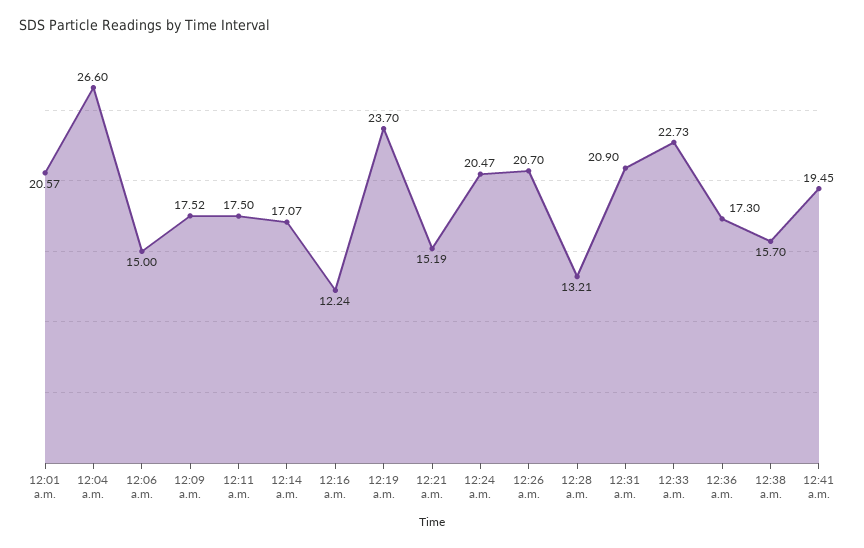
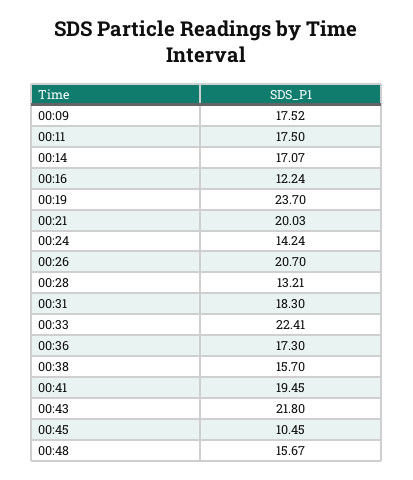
12:01 a.m.: 20.57 -> none
12:04 a.m.: 26.6 -> none
12:06 a.m.: 15 -> none
12:21 a.m.: 15.19 -> 20.03
12:24 a.m.: 20.47 -> 14.24
12:31 a.m.: 20.9 -> 18.3
12:33 a.m.: 22.73 -> 22.41
00:43: none -> 21.8
00:45: none -> 10.45
00:48: none -> 15.67

